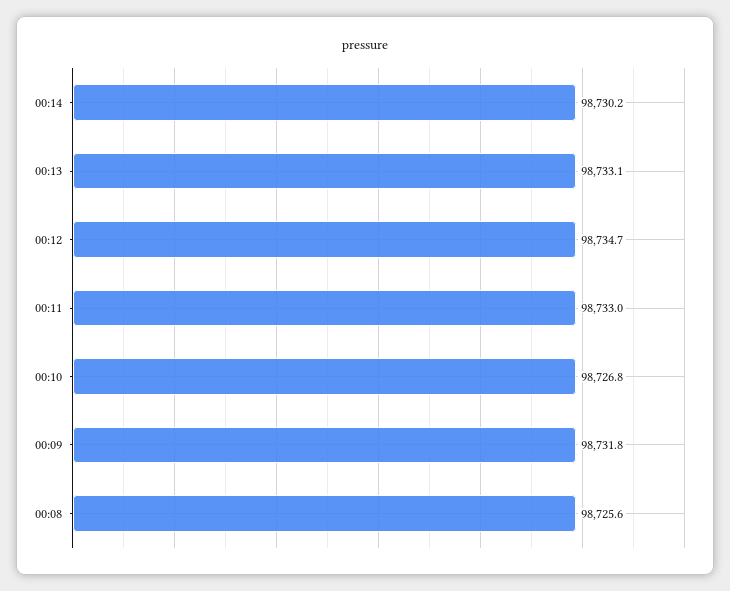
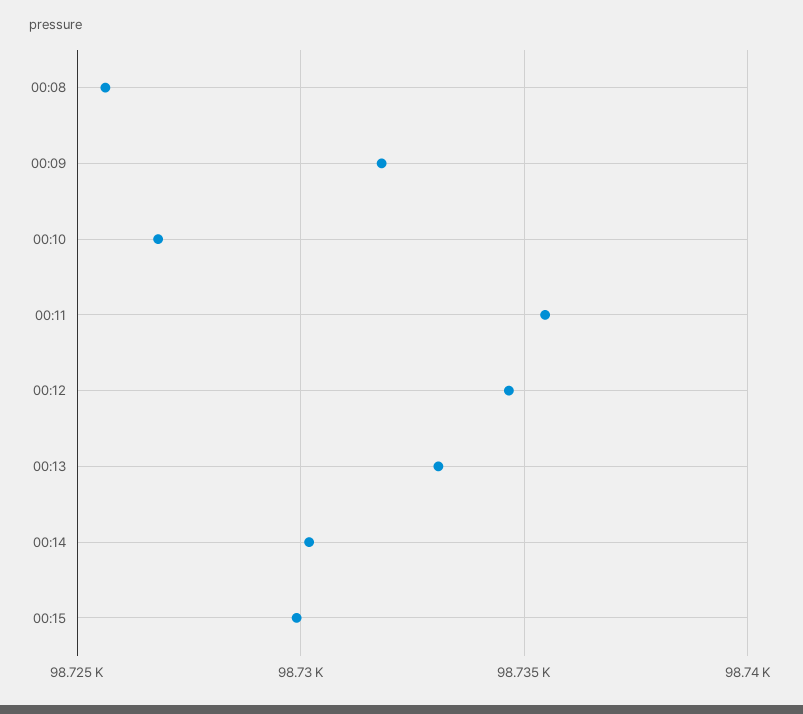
00:11: 98733 -> 98735.5
00:15: none -> 98730

